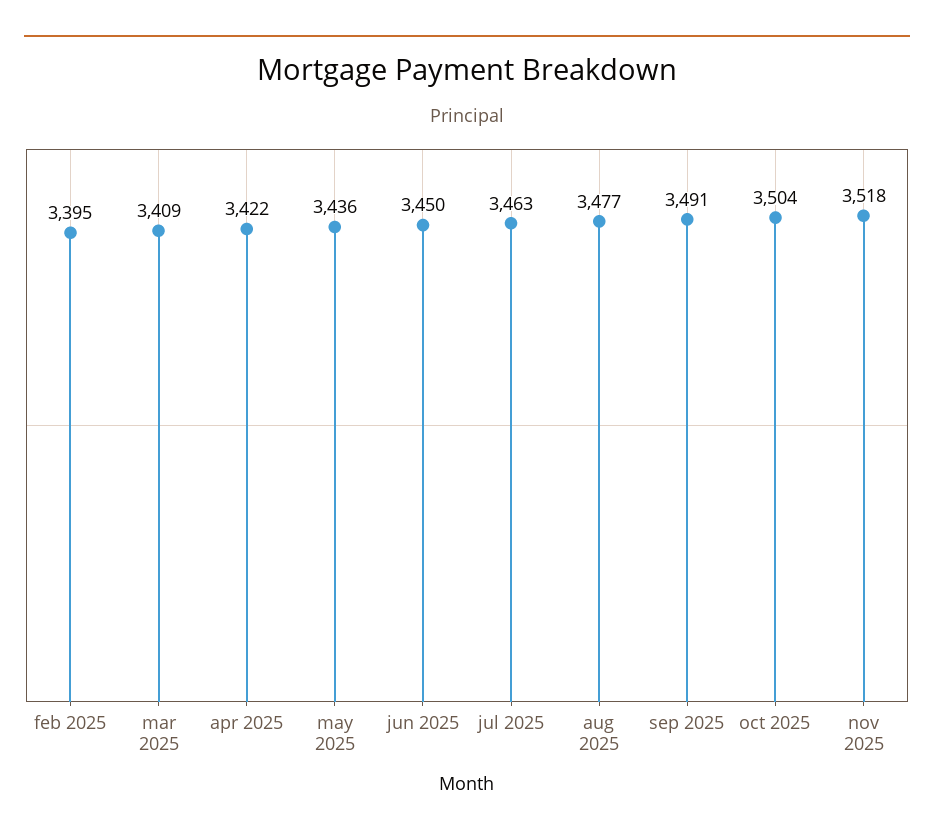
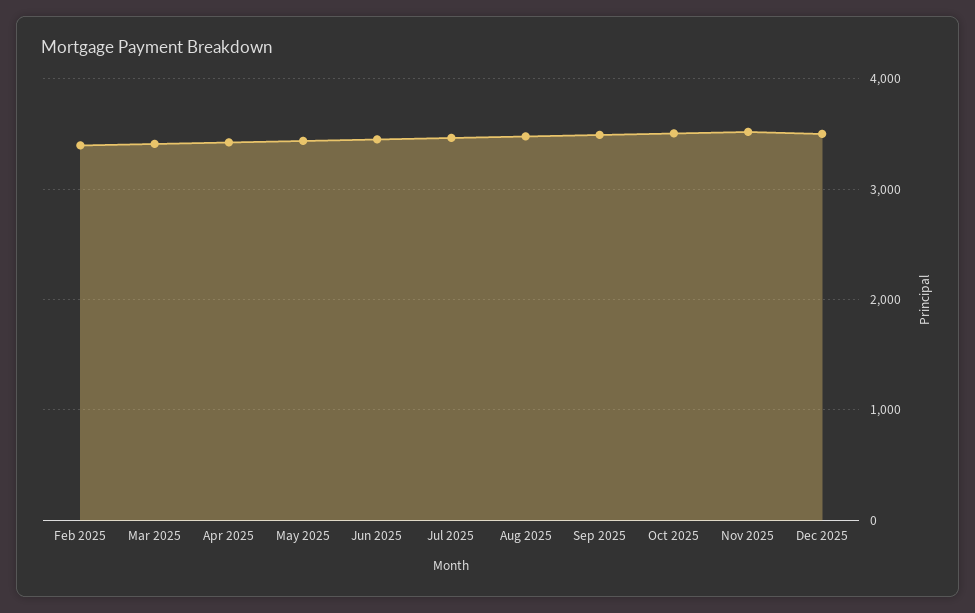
Dec 2025: none -> 3500

